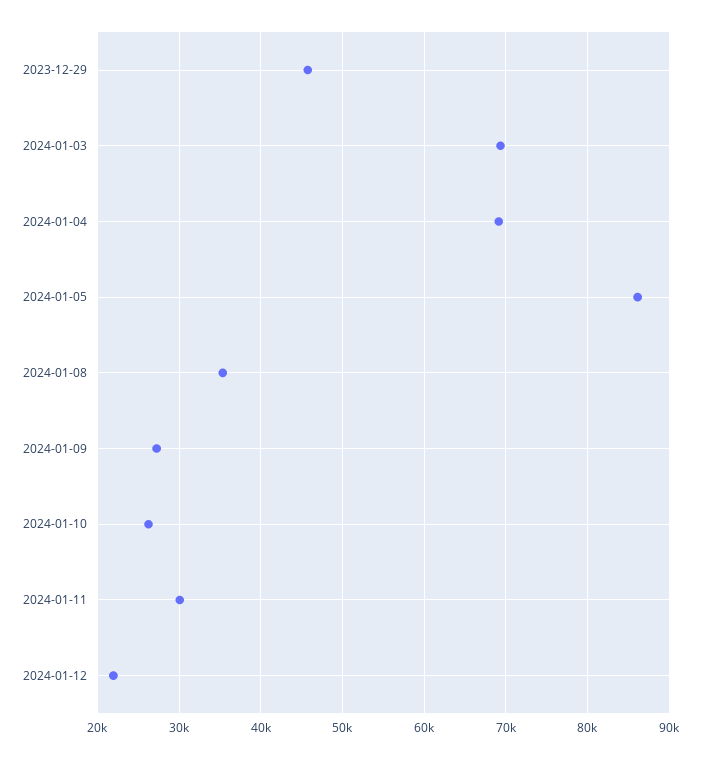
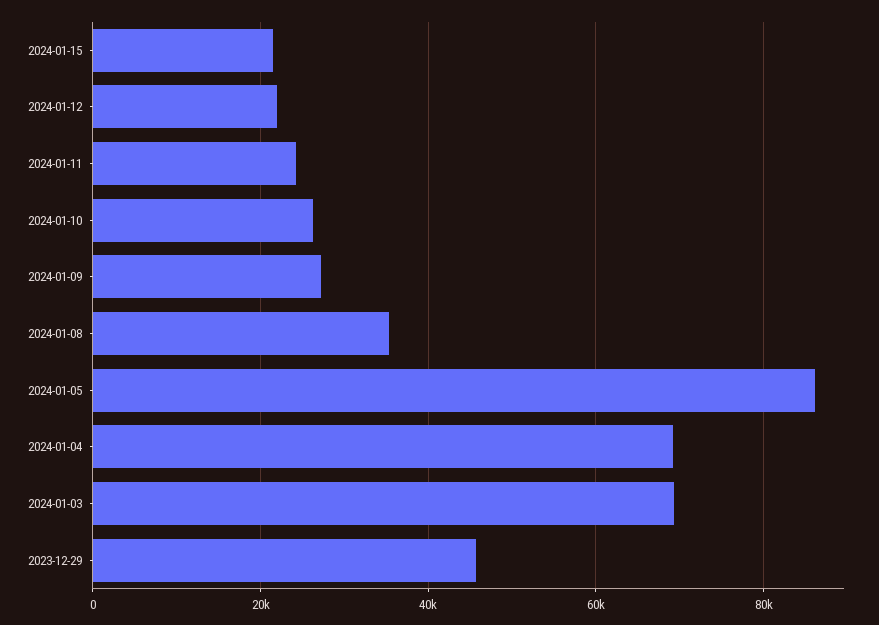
2024-01-11: 30000 -> 24000
2024-01-15: none -> 22000

